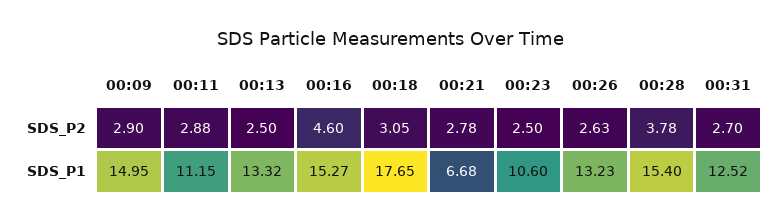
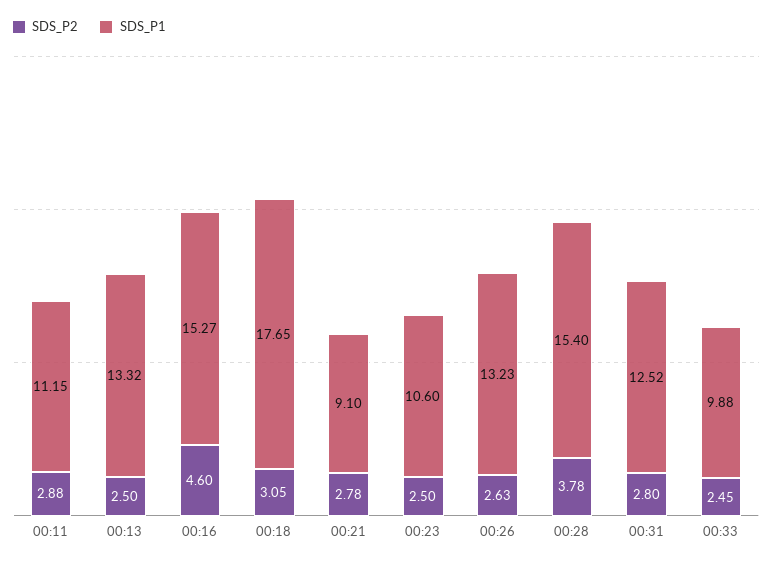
SDS_P2, 00:09: 2.9 -> none
SDS_P2, 00:31: 2.7 -> 2.8
SDS_P1, 00:09: 14.95 -> none
SDS_P1, 00:21: 6.68 -> 9.1
SDS_P2, 00:33: none -> 2.45
SDS_P1, 00:33: none -> 9.88

